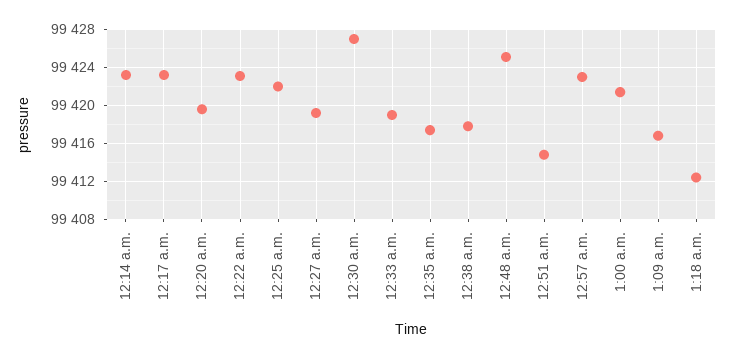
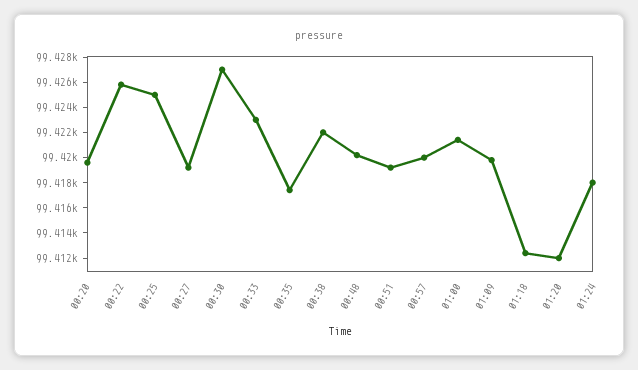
12:14 a.m.: 99423 -> none
12:17 a.m.: 99423 -> none
12:22 a.m.: 99423 -> 99426
12:25 a.m.: 99422 -> 99425
12:33 a.m.: 99419 -> 99423
12:38 a.m.: 99418 -> 99422
12:48 a.m.: 99425 -> 99420
12:51 a.m.: 99415 -> 99419
12:57 a.m.: 99423 -> 99420
1:09 a.m.: 99417 -> 99420
01:20: none -> 99412
01:24: none -> 99418

